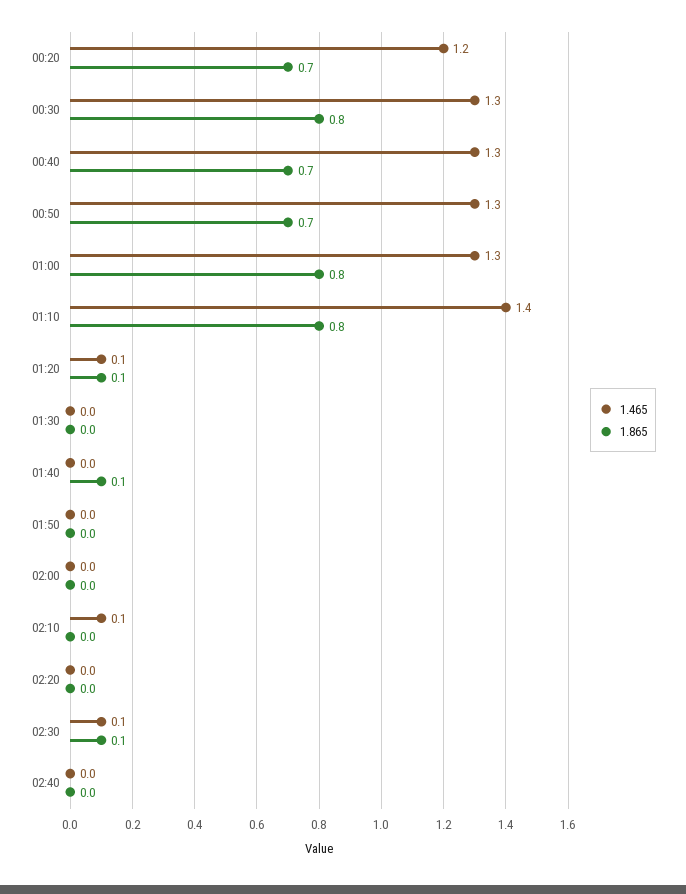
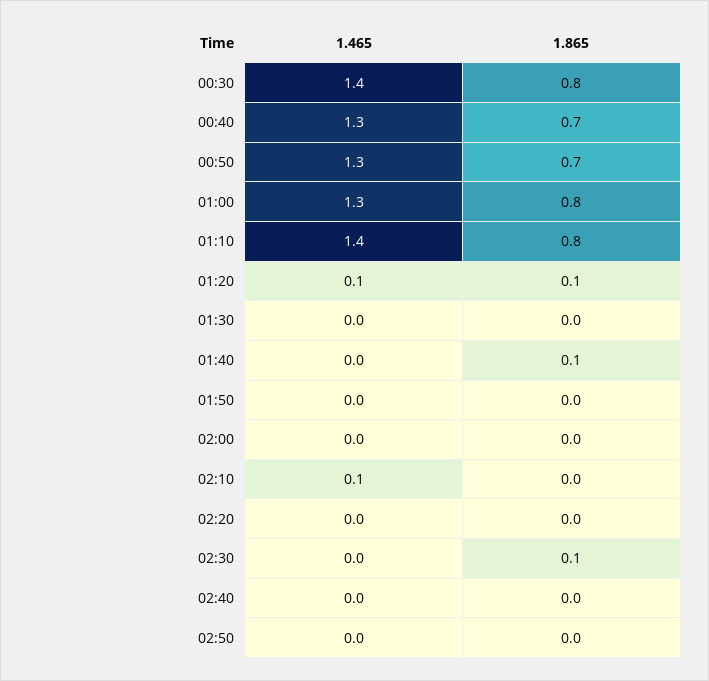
1.465, 00:20: 1.2 -> none
1.865, 00:20: 0.7 -> none
1.465, 00:30: 1.3 -> 1.4
1.465, 02:30: 0.1 -> 0
1.465, 02:50: none -> 0
1.865, 02:50: none -> 0

